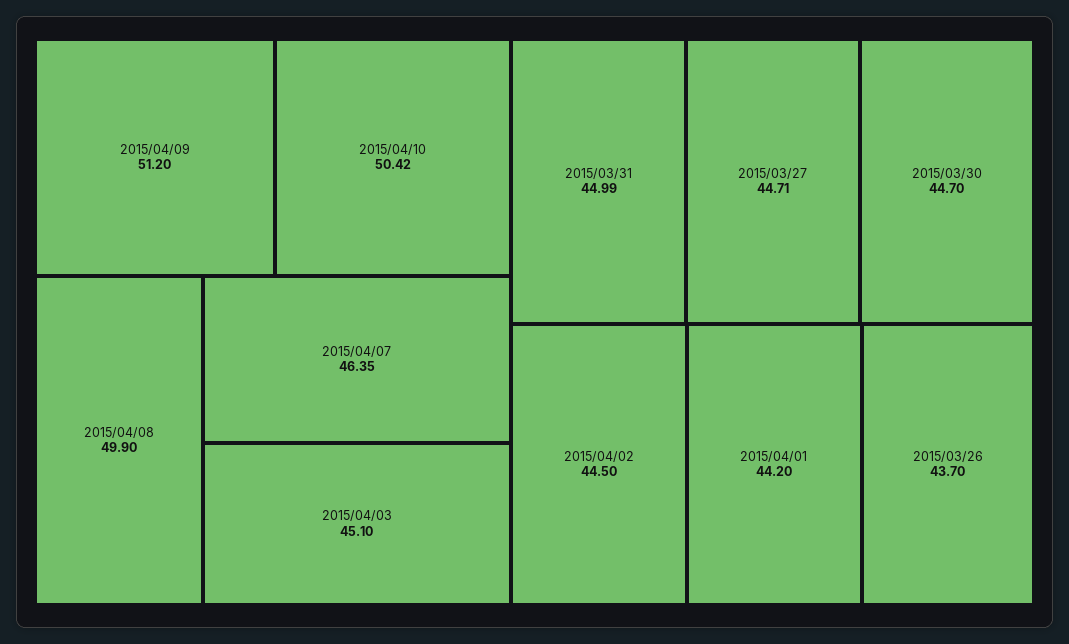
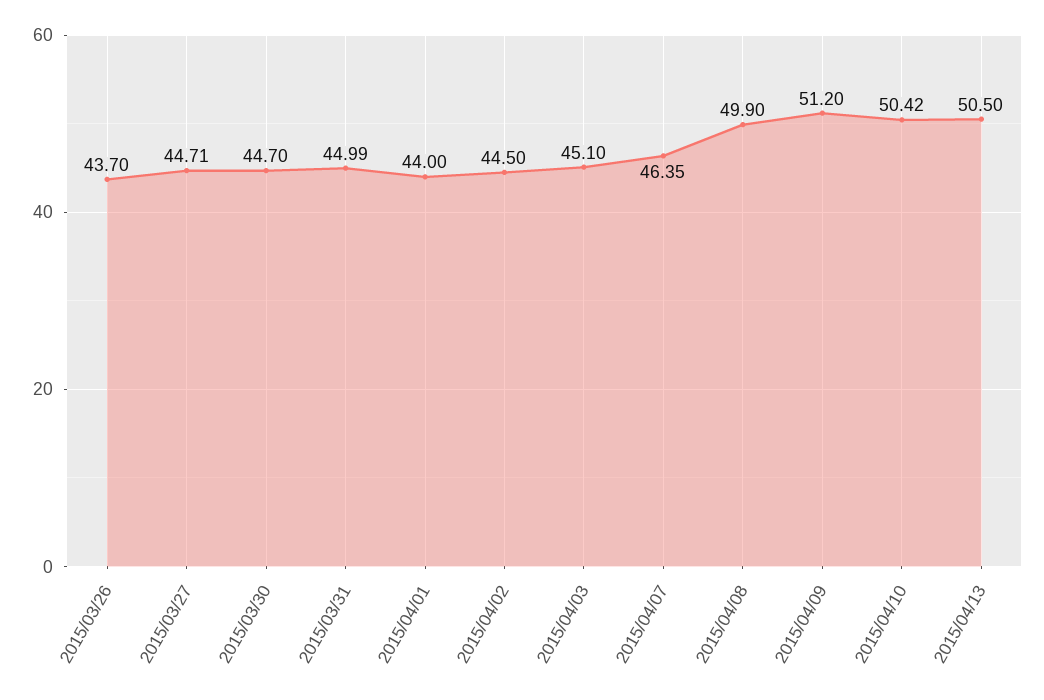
2015/04/01: 44.2 -> 44
2015/04/13: none -> 50.5

